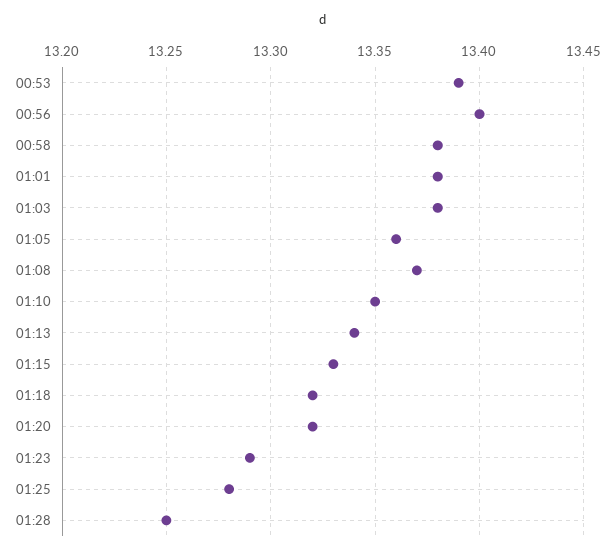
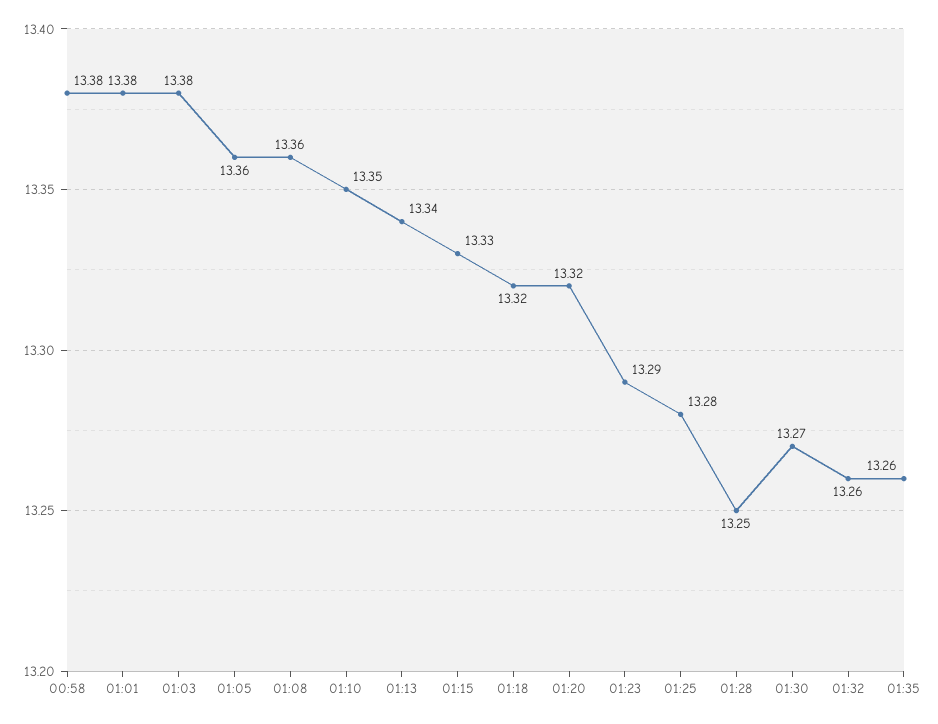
00:53: 13.39 -> none
00:56: 13.4 -> none
01:08: 13.37 -> 13.36
01:30: none -> 13.27
01:32: none -> 13.26
01:35: none -> 13.26

